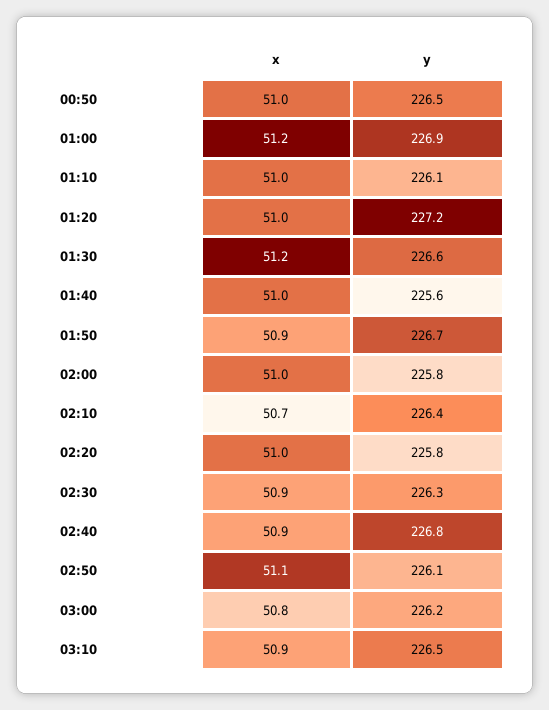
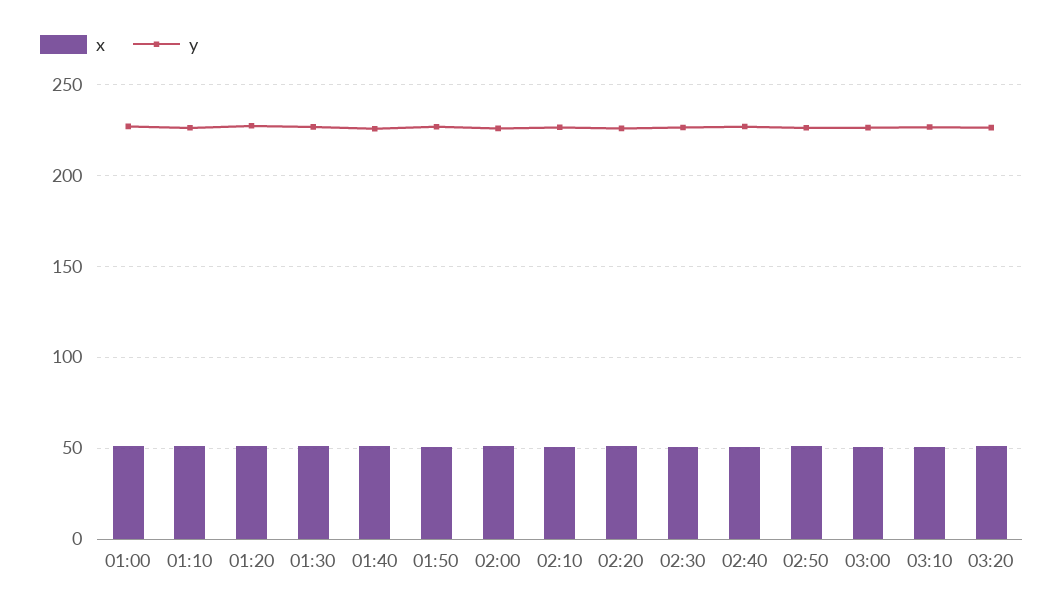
x, 00:50: 51 -> none
y, 00:50: 226.5 -> none
x, 03:20: none -> 50
y, 03:20: none -> 225

